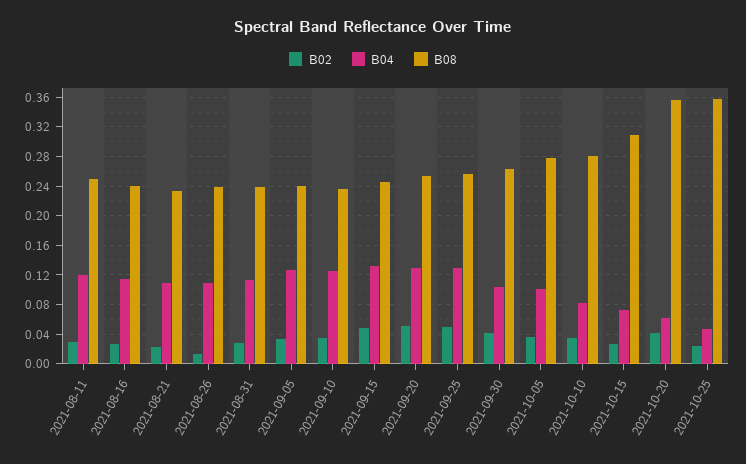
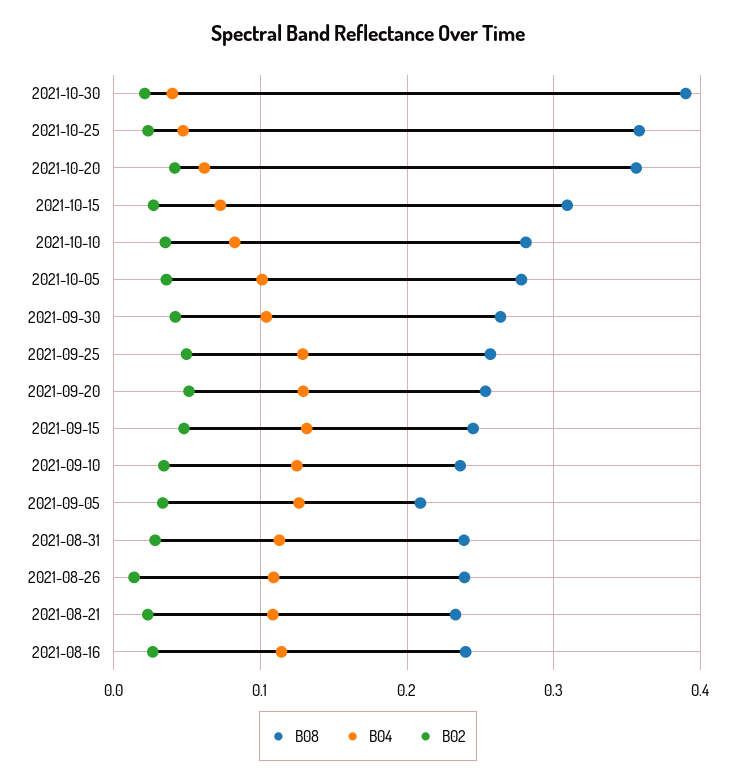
B02, 2021-08-11: 0.03 -> none
B04, 2021-08-11: 0.12 -> none
B08, 2021-08-11: 0.25 -> none
B08, 2021-09-05: 0.24 -> 0.21
B08, 2021-10-30: none -> 0.39
B04, 2021-10-30: none -> 0.04
B02, 2021-10-30: none -> 0.02

